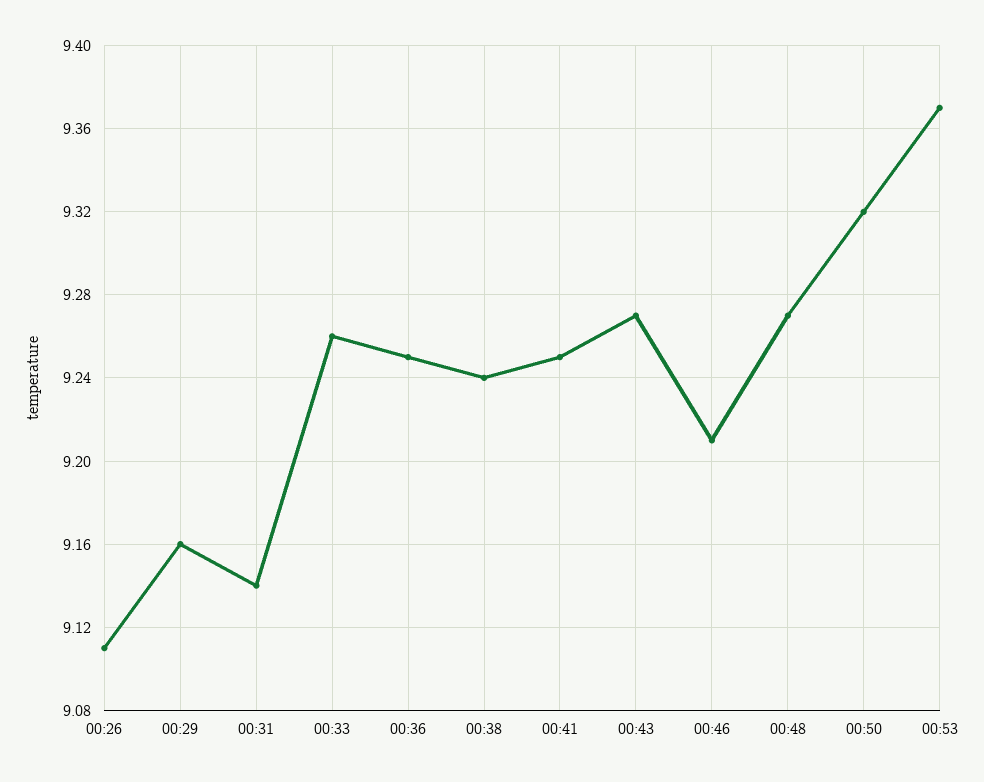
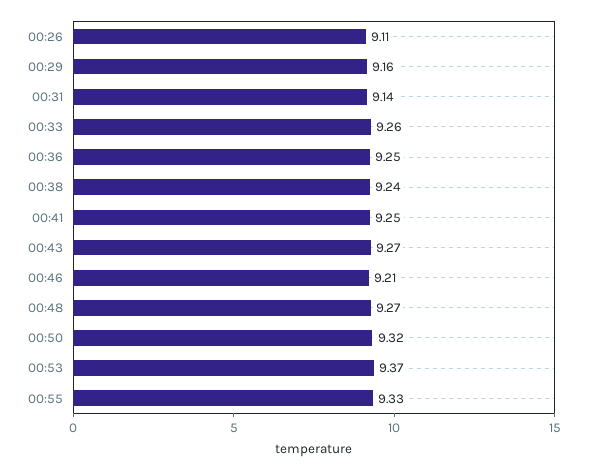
00:55: none -> 9.33

